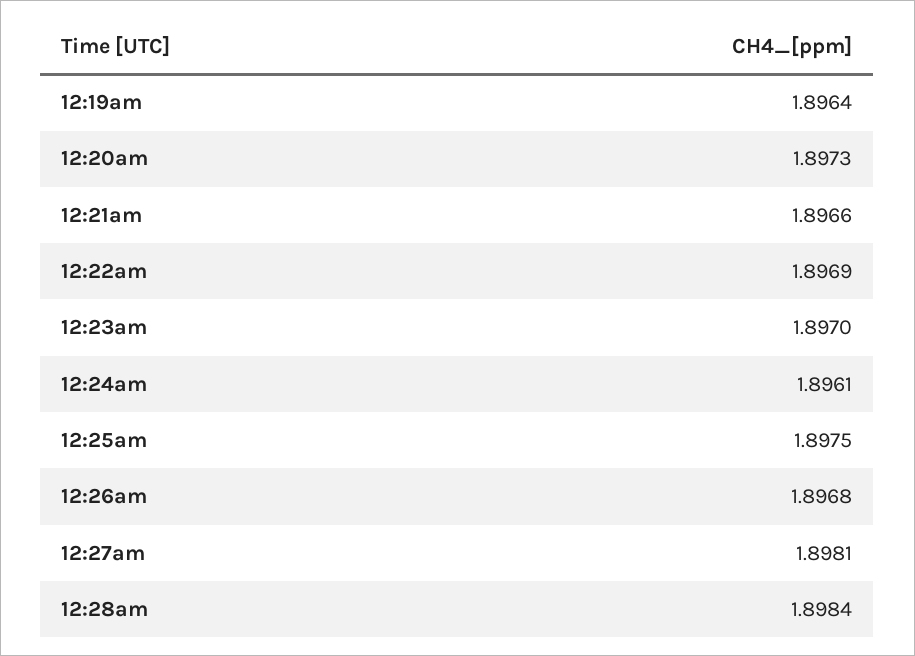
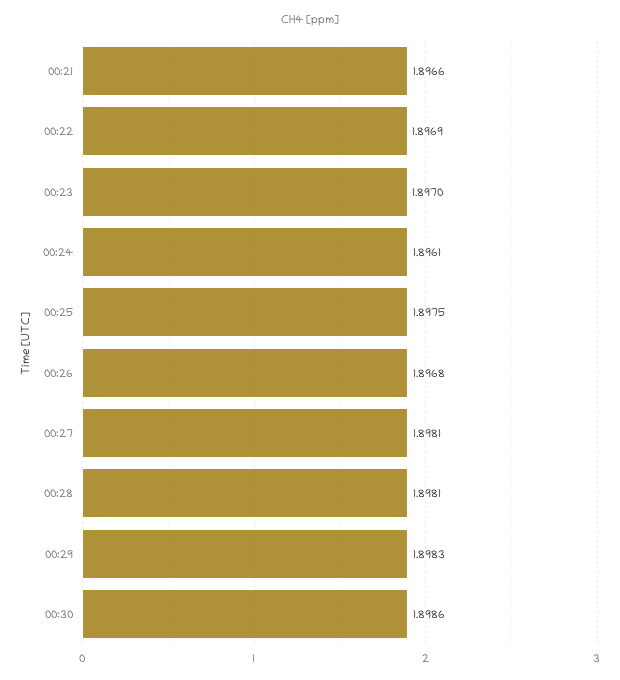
12:19am: 1.8964 -> none
12:20am: 1.8973 -> none
12:28am: 1.8984 -> 1.8981
00:29: none -> 1.8983
00:30: none -> 1.8986

